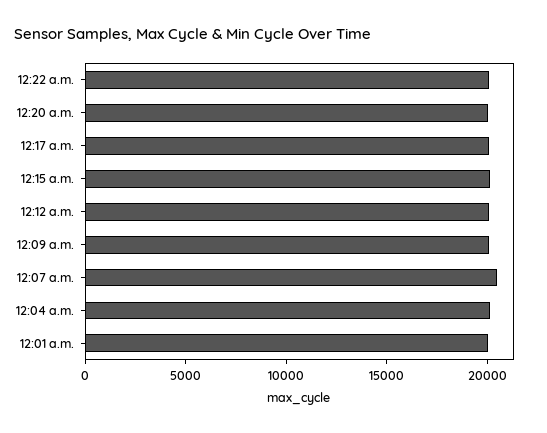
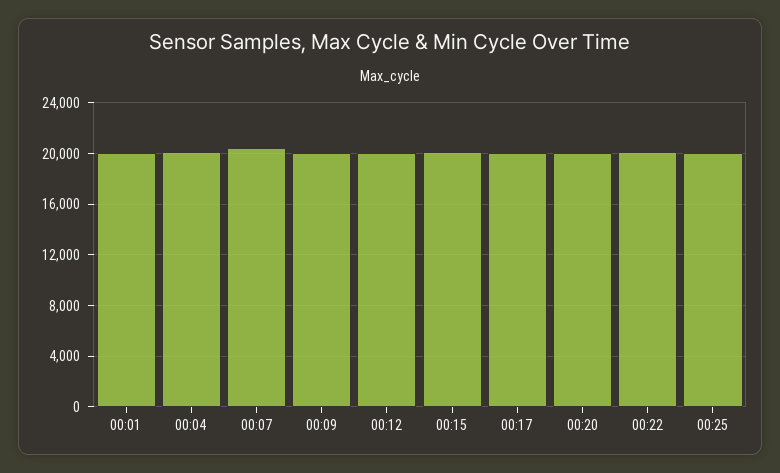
00:25: none -> 20000

